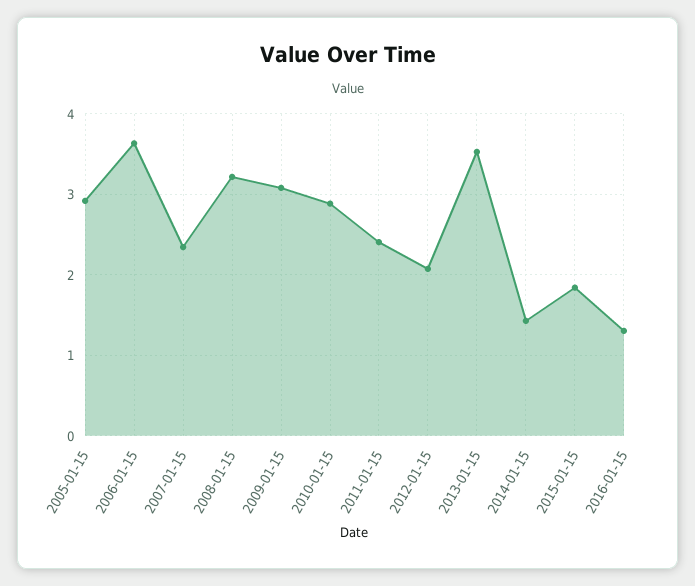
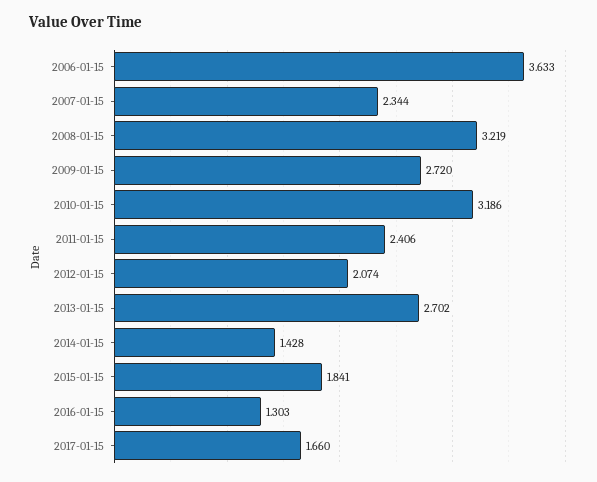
2005-01-15: 2.9 -> none
2009-01-15: 3.1 -> 2.72
2010-01-15: 2.9 -> 3.186
2013-01-15: 3.5 -> 2.702
2017-01-15: none -> 1.66

